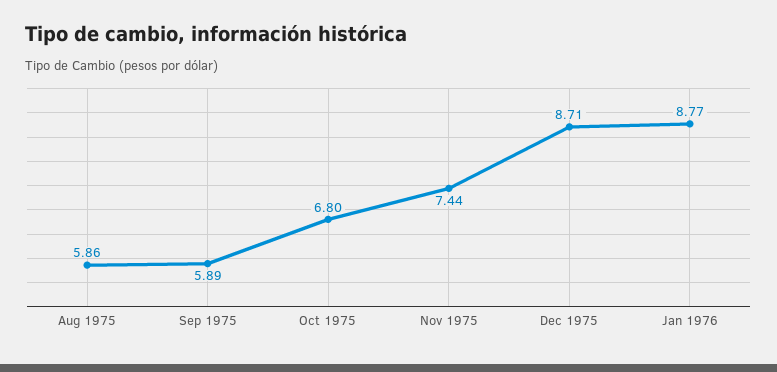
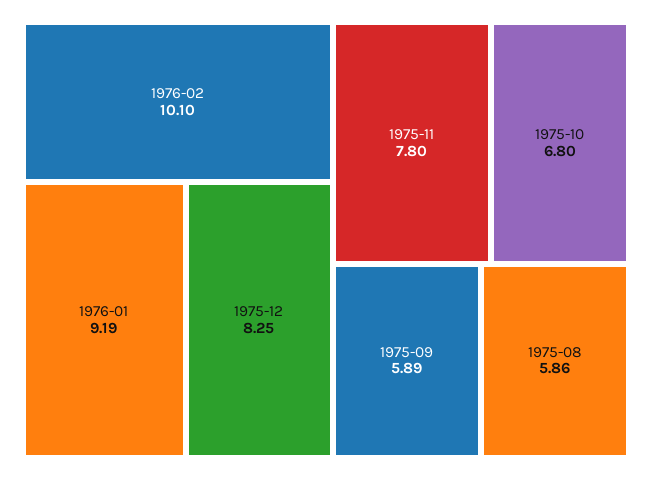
Nov 1975: 7.44 -> 7.8
Dec 1975: 8.71 -> 8.25
Jan 1976: 8.77 -> 9.19
1976-02: none -> 10.1

